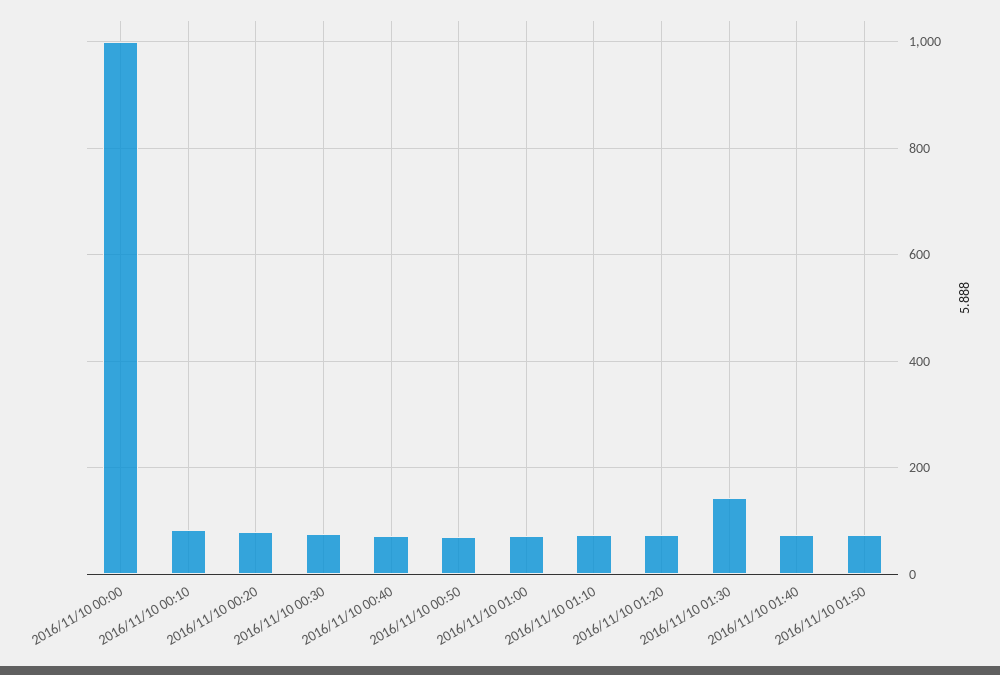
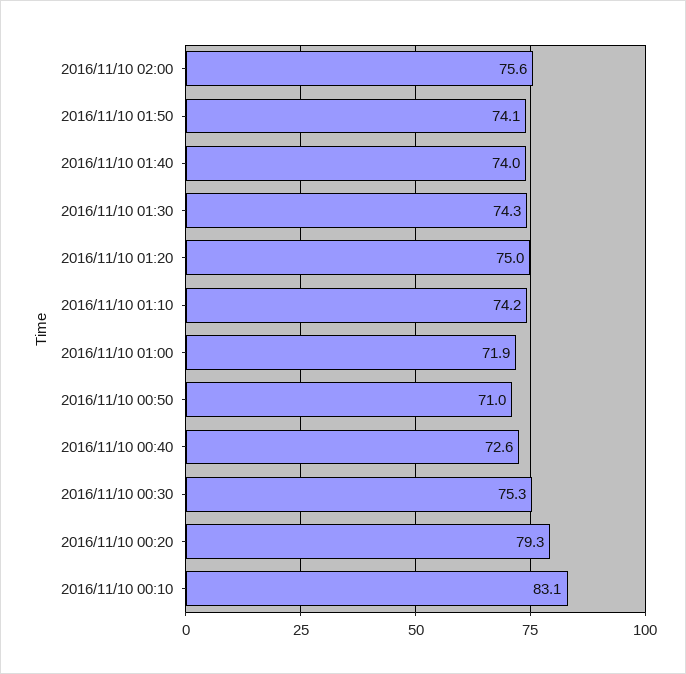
2016/11/10 00:00: 1000 -> none
2016/11/10 01:30: 140 -> 74.3
2016/11/10 02:00: none -> 75.6

